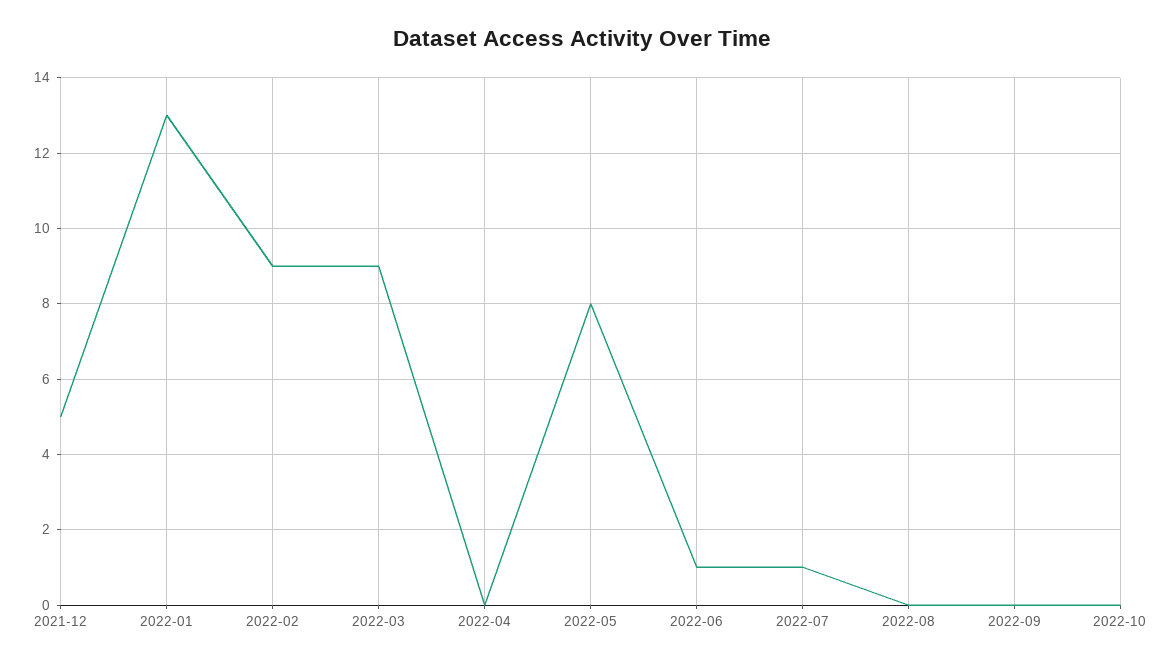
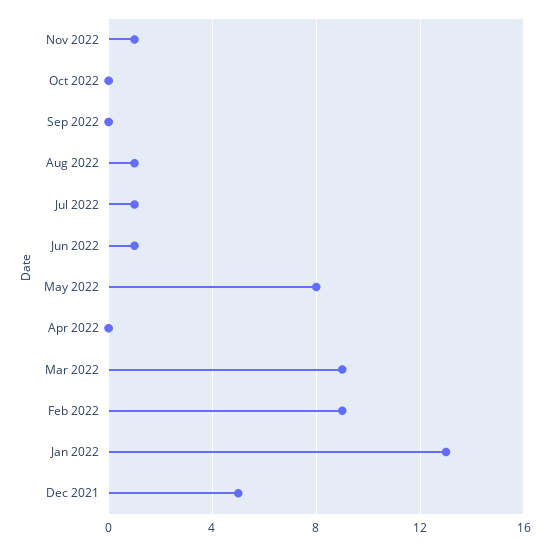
2022-08: 0 -> 1
Nov 2022: none -> 1

